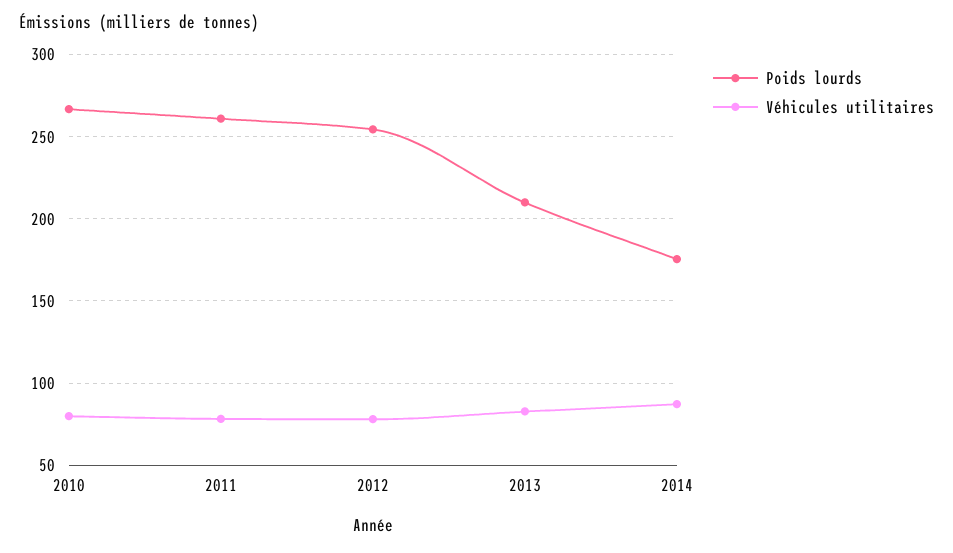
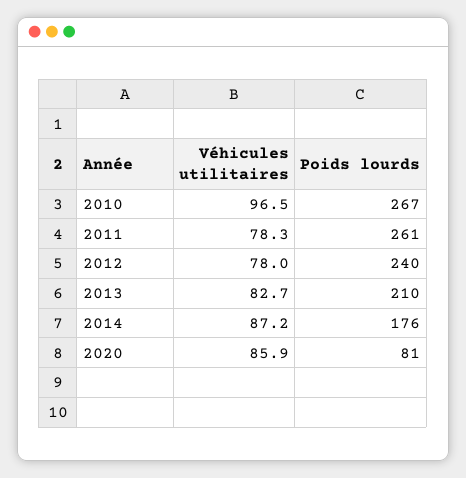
Véhicules utilitaires, 2010: 80 -> 96.5
Poids lourds, 2012: 255 -> 240
Véhicules utilitaires, 2020: none -> 85.9
Poids lourds, 2020: none -> 81

